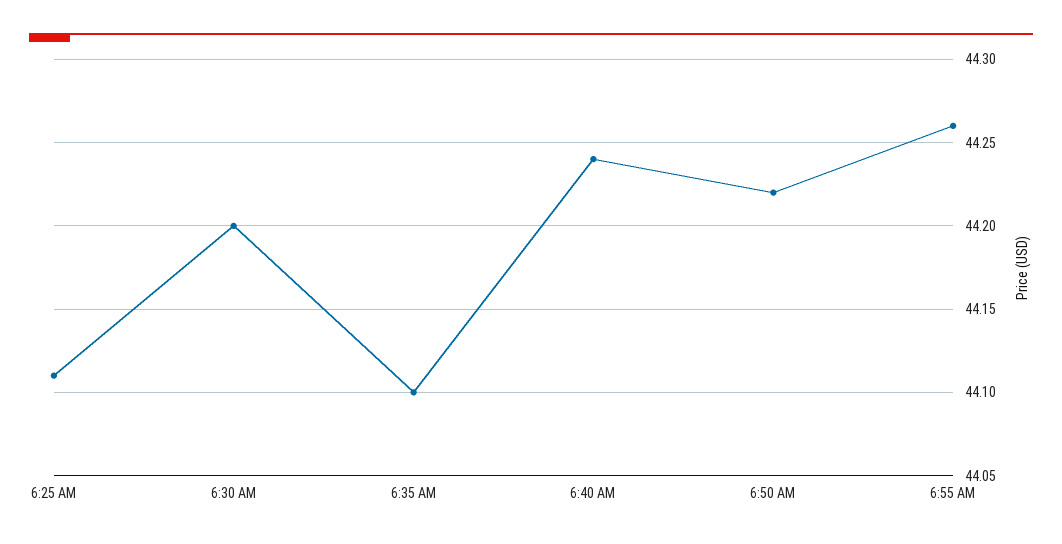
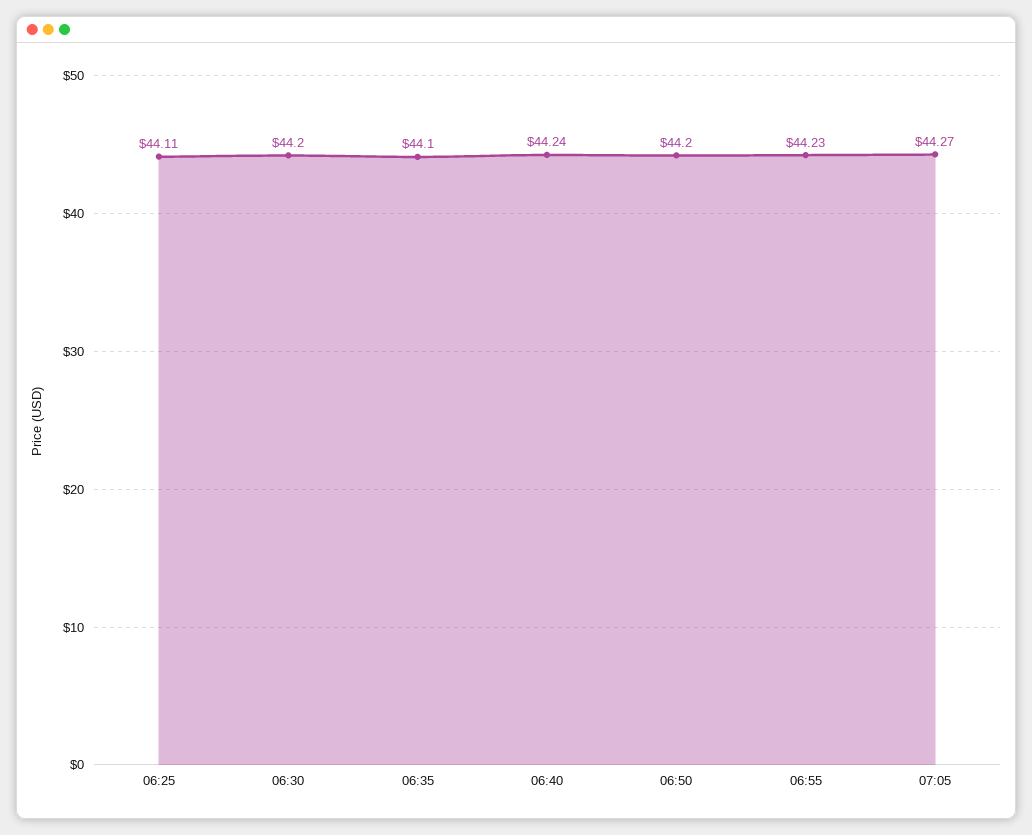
6:50 AM: 44.22 -> 44.2
6:55 AM: 44.26 -> 44.23
07:05: none -> 44.27

